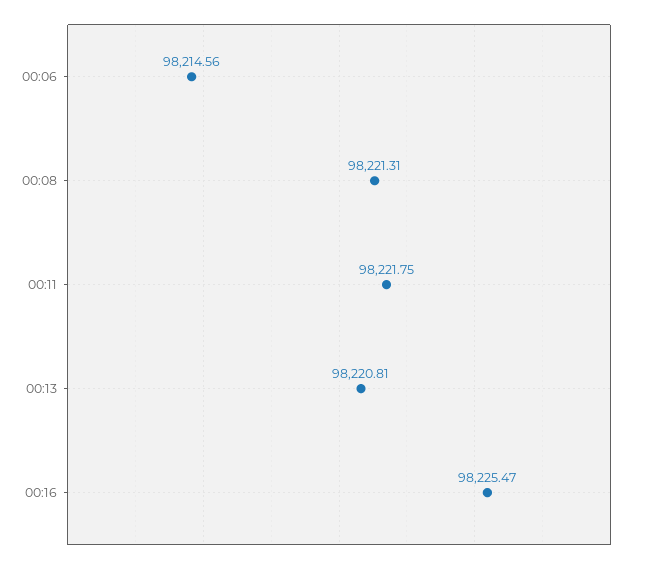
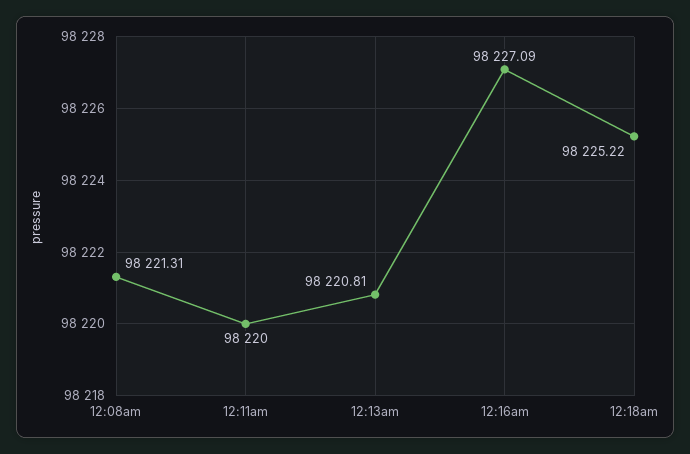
00:06: 98214.56 -> none
00:11: 98221.75 -> 98220
00:16: 98225.47 -> 98227.09
12:18am: none -> 98225.22

